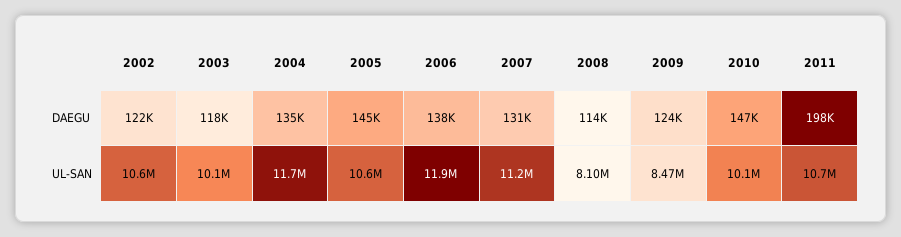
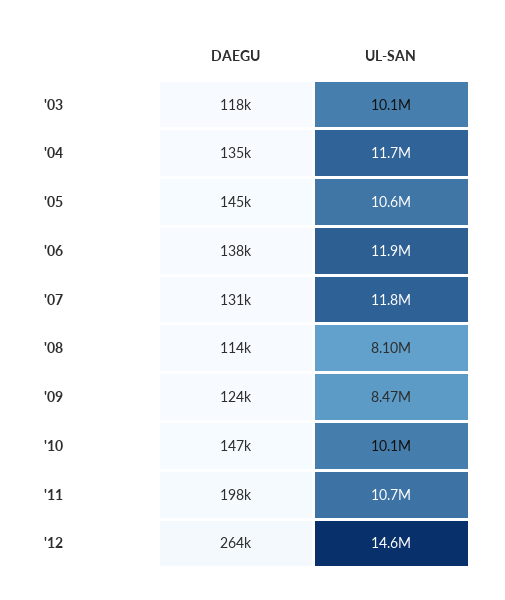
2002, DAEGU: 122000 -> none
2002, UL-SAN: 10600000 -> none
2007, UL-SAN: 11200000 -> 11800000
'12, DAEGU: none -> 264000
'12, UL-SAN: none -> 14600000

